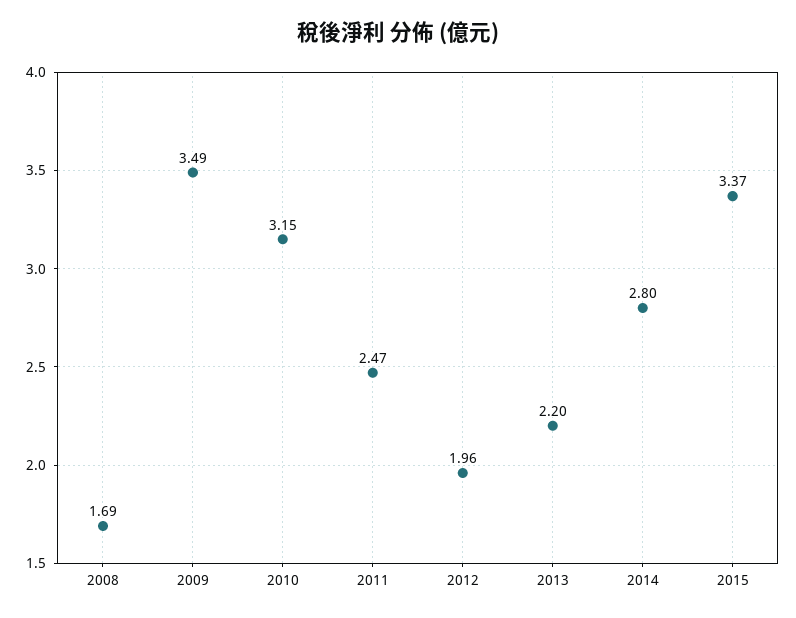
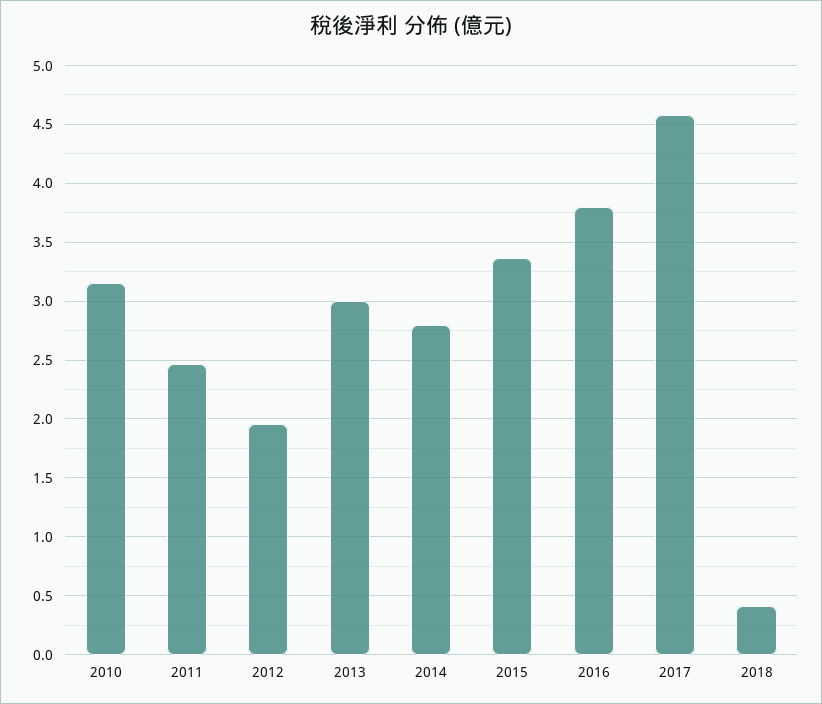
2008: 1.69 -> none
2009: 3.49 -> none
2013: 2.2 -> 3
2016: none -> 3.8
2017: none -> 4.6
2018: none -> 0.4

